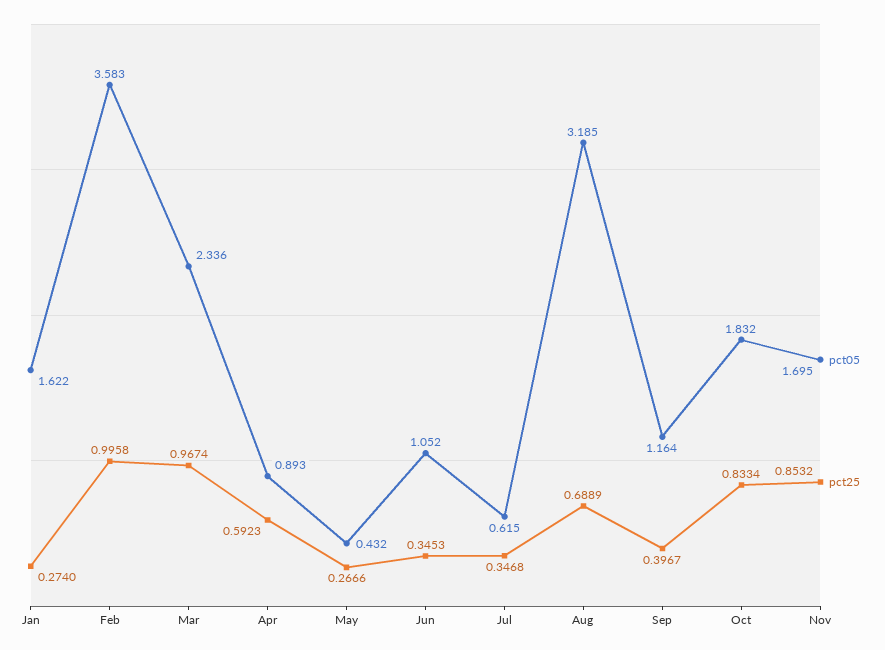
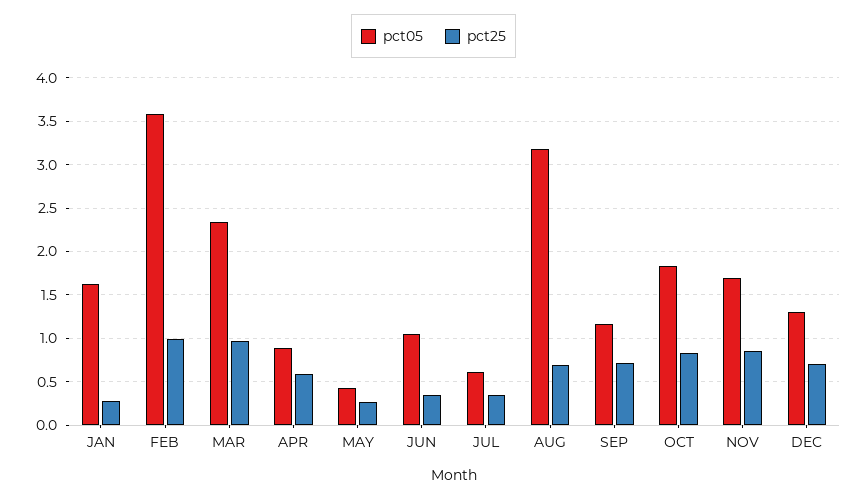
pct25, Sep: 0.3967 -> 0.7
pct05, DEC: none -> 1.3
pct25, DEC: none -> 0.7

